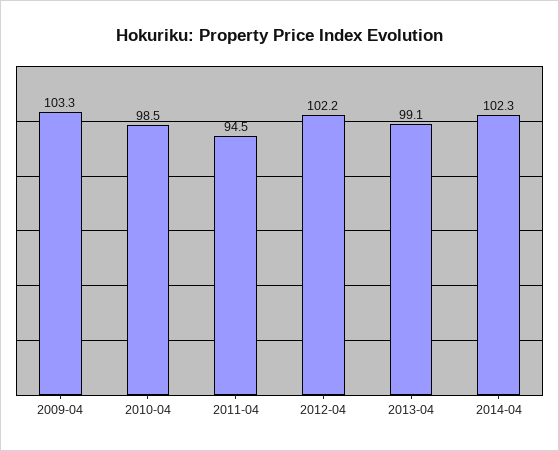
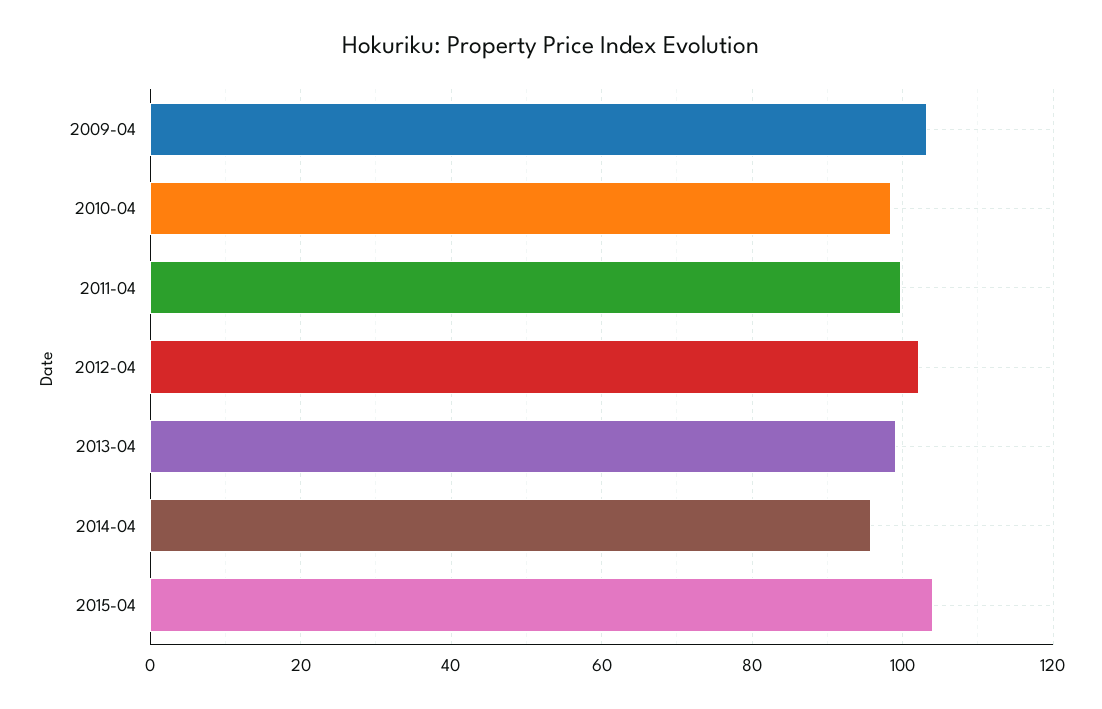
2011-04: 94.5 -> 100
2014-04: 102.3 -> 96
2015-04: none -> 104

